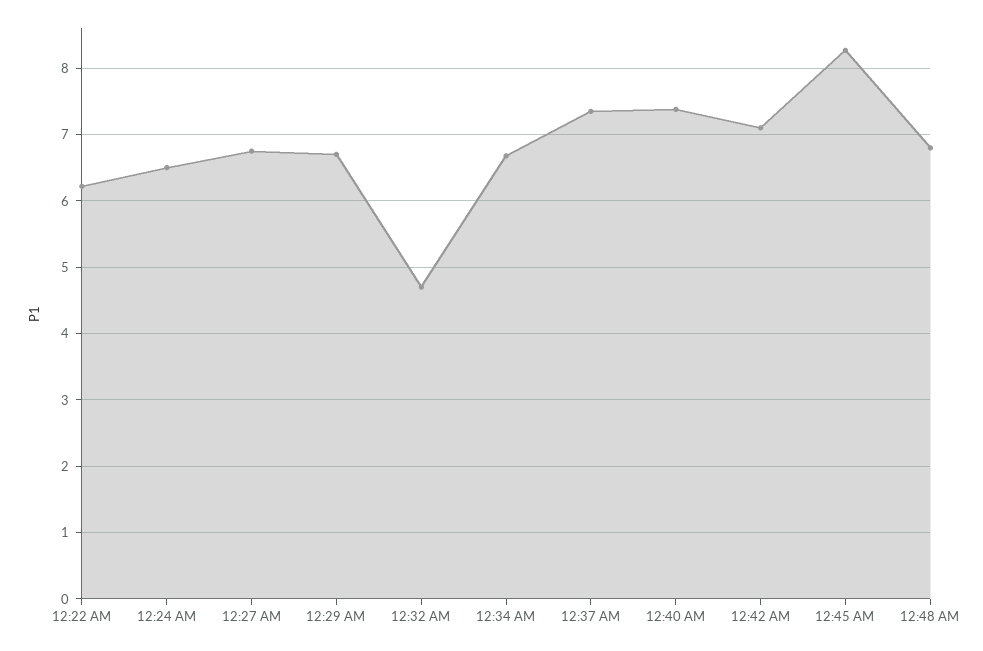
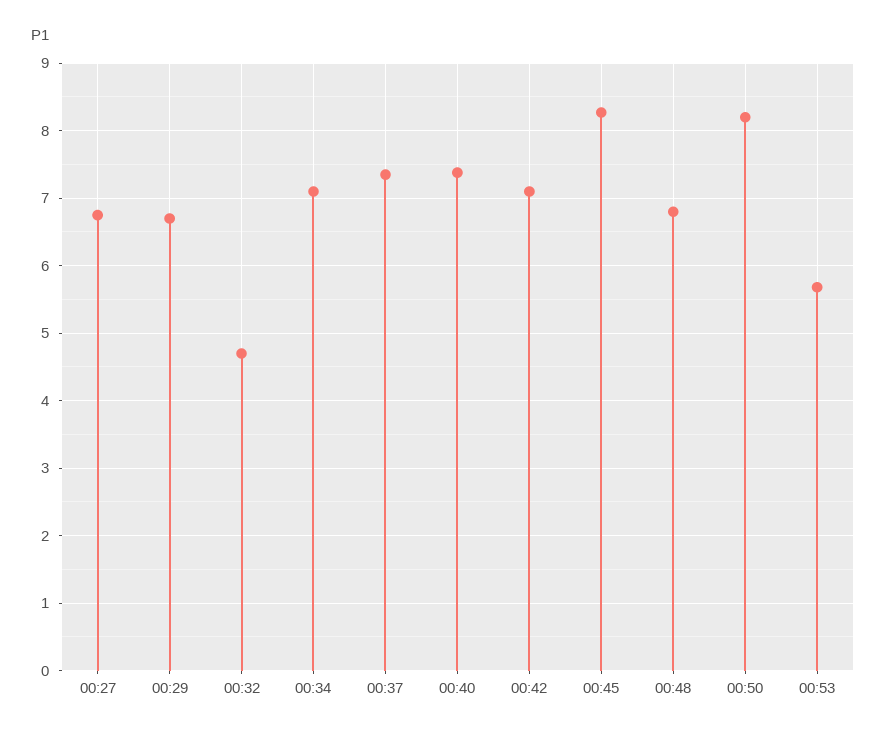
12:22 AM: 6.2 -> none
12:24 AM: 6.5 -> none
12:34 AM: 6.7 -> 7.1
00:50: none -> 8.2
00:53: none -> 5.7

